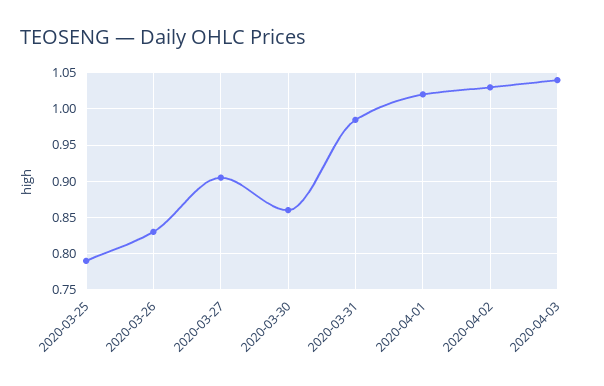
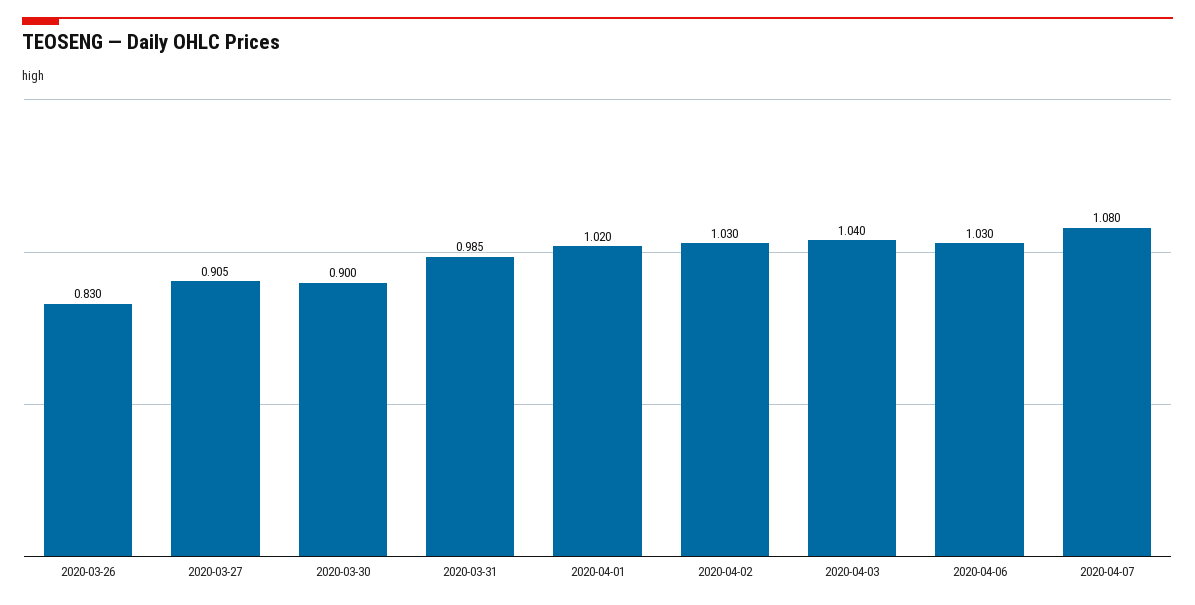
2020-03-25: 0.79 -> none
2020-03-30: 0.86 -> 0.9
2020-04-06: none -> 1.03
2020-04-07: none -> 1.08

